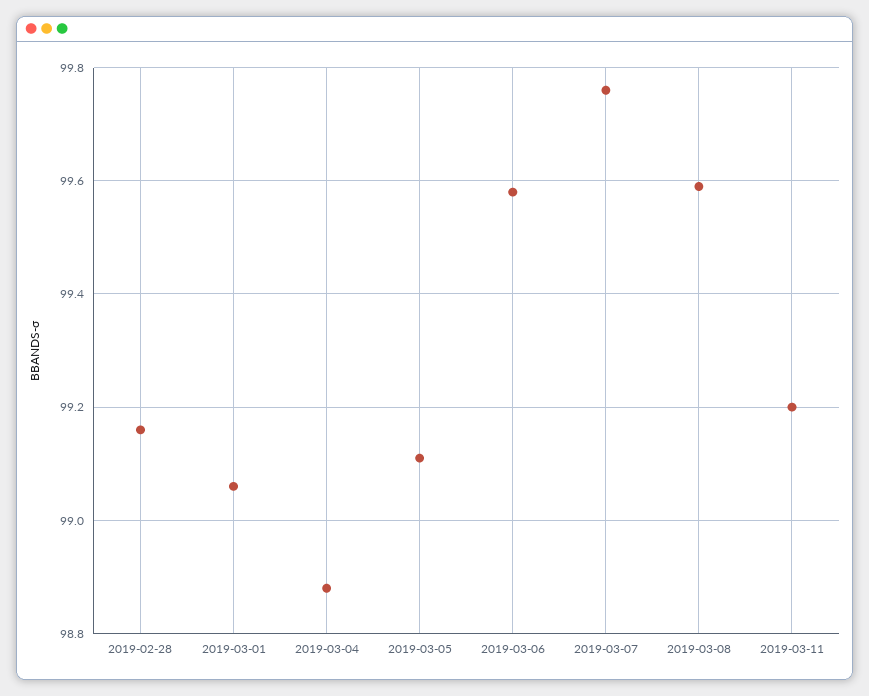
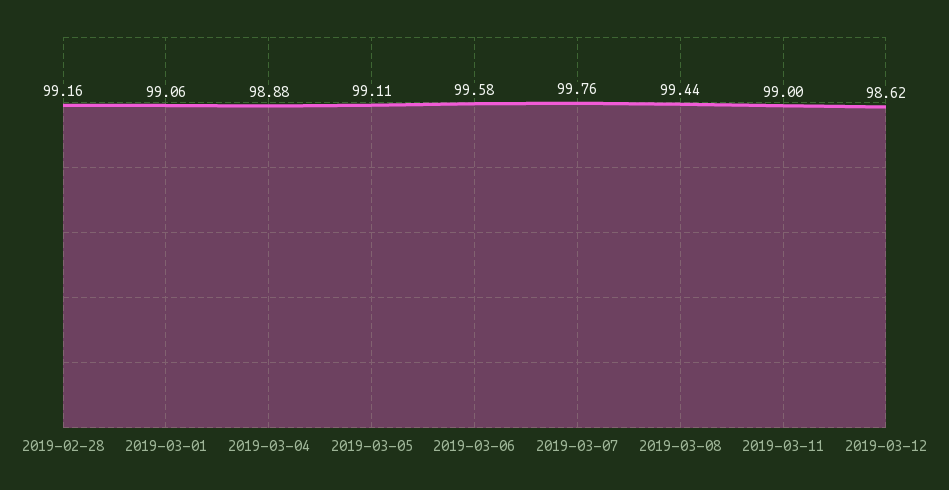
2019-03-08: 99.6 -> 99.44
2019-03-11: 99.2 -> 99
2019-03-12: none -> 98.62

